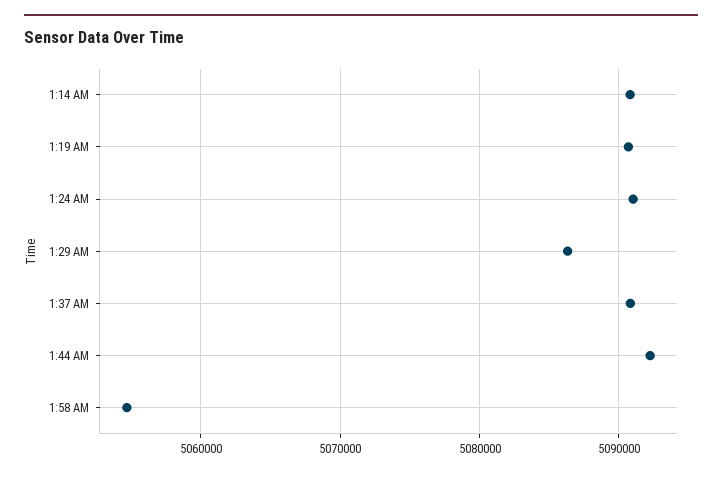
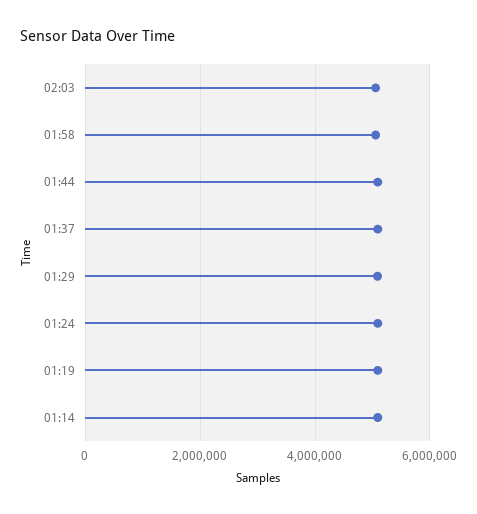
02:03: none -> 5000000

